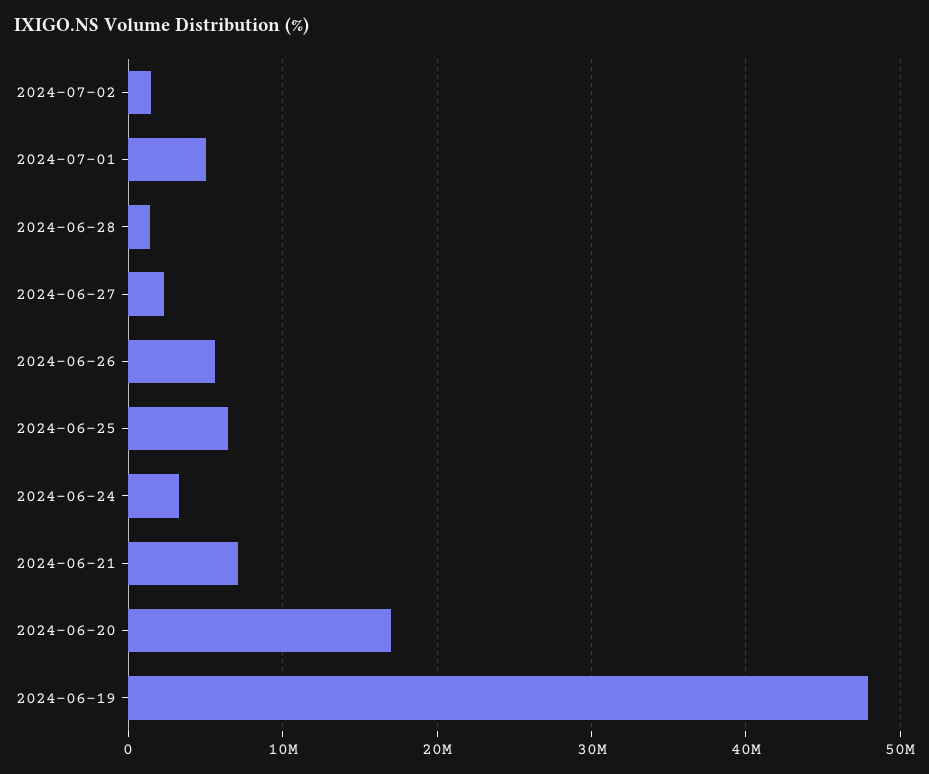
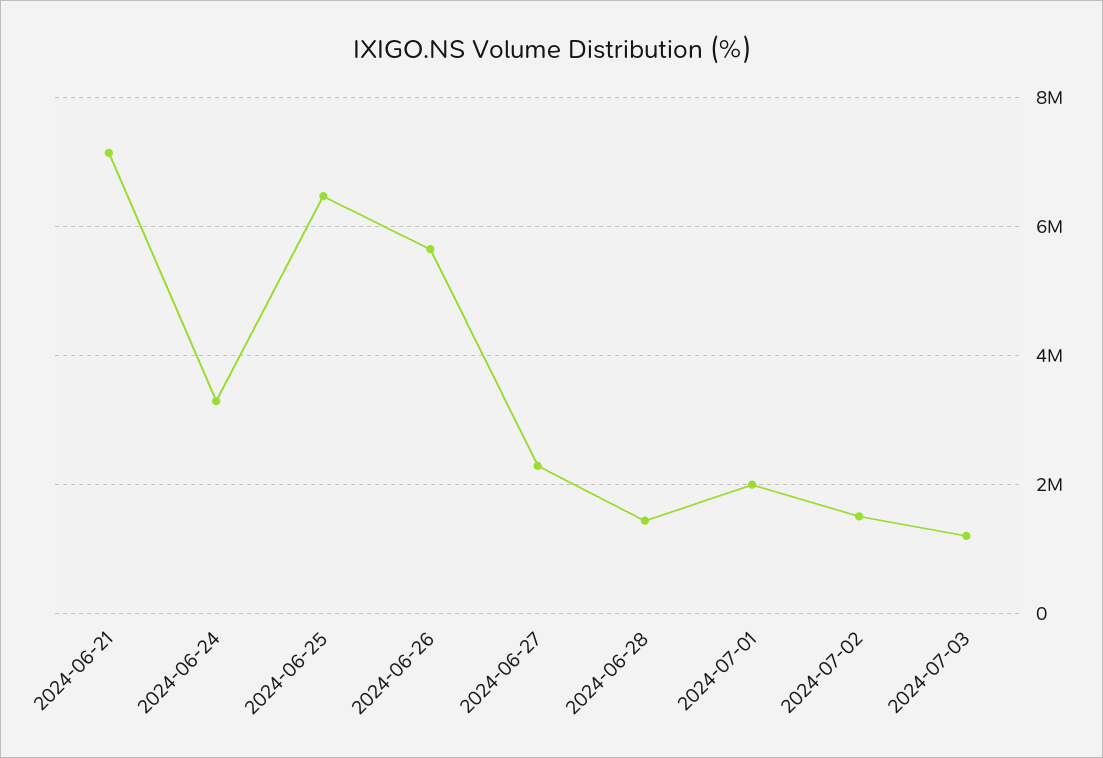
2024-07-01: 5000000 -> 2000000
2024-06-20: 17000000 -> none
2024-06-19: 48000000 -> none
2024-07-03: none -> 1200000

